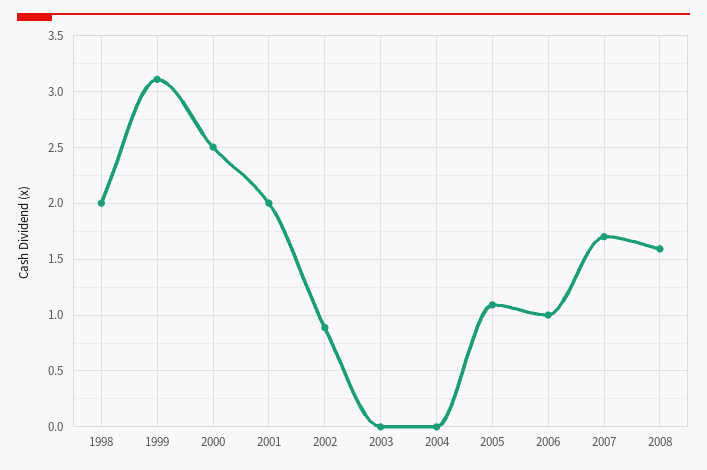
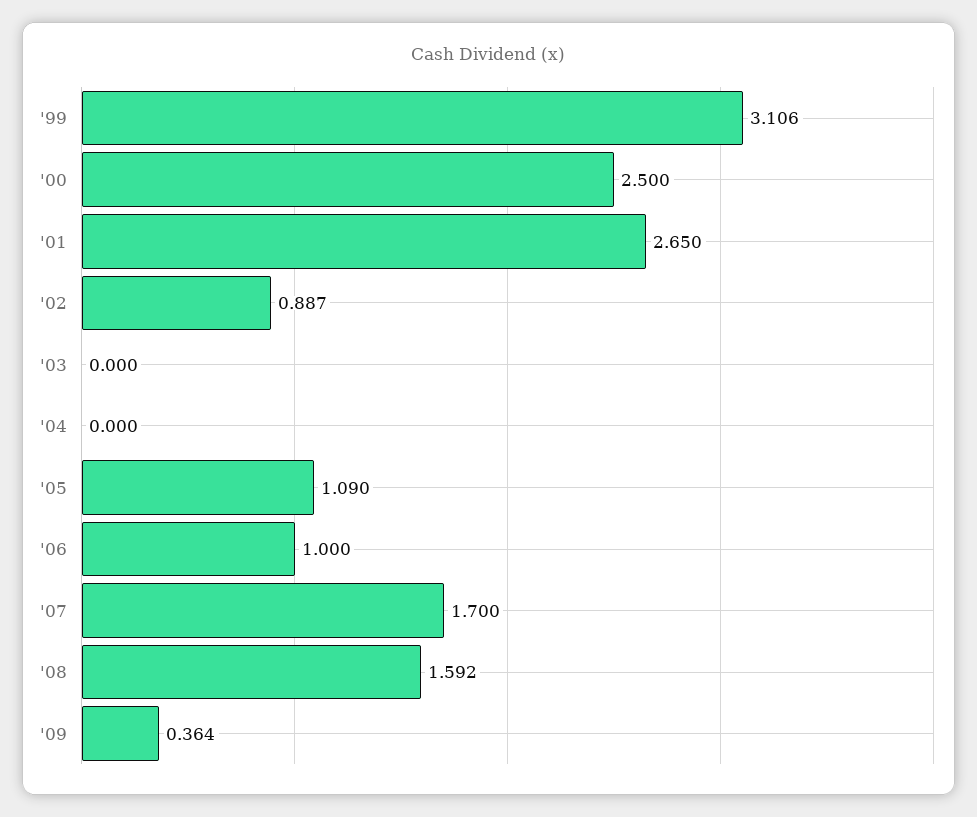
1998: 2 -> none
2001: 2 -> 2.65
'09: none -> 0.364

